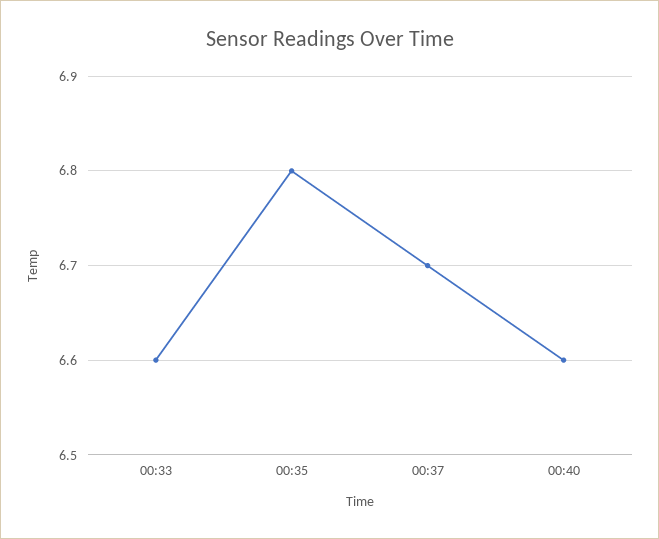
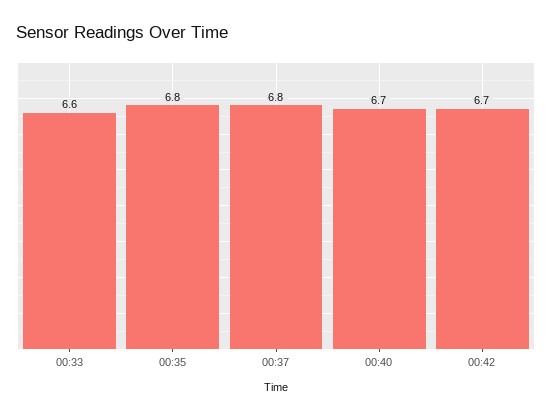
00:37: 6.7 -> 6.8
00:40: 6.6 -> 6.7
00:42: none -> 6.7

